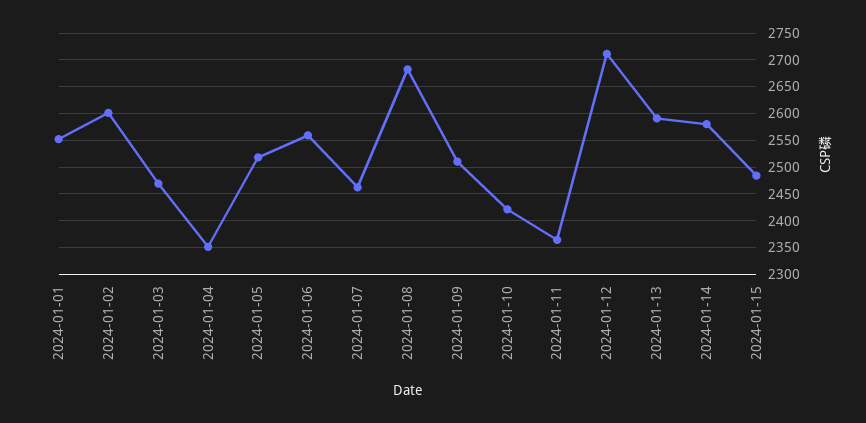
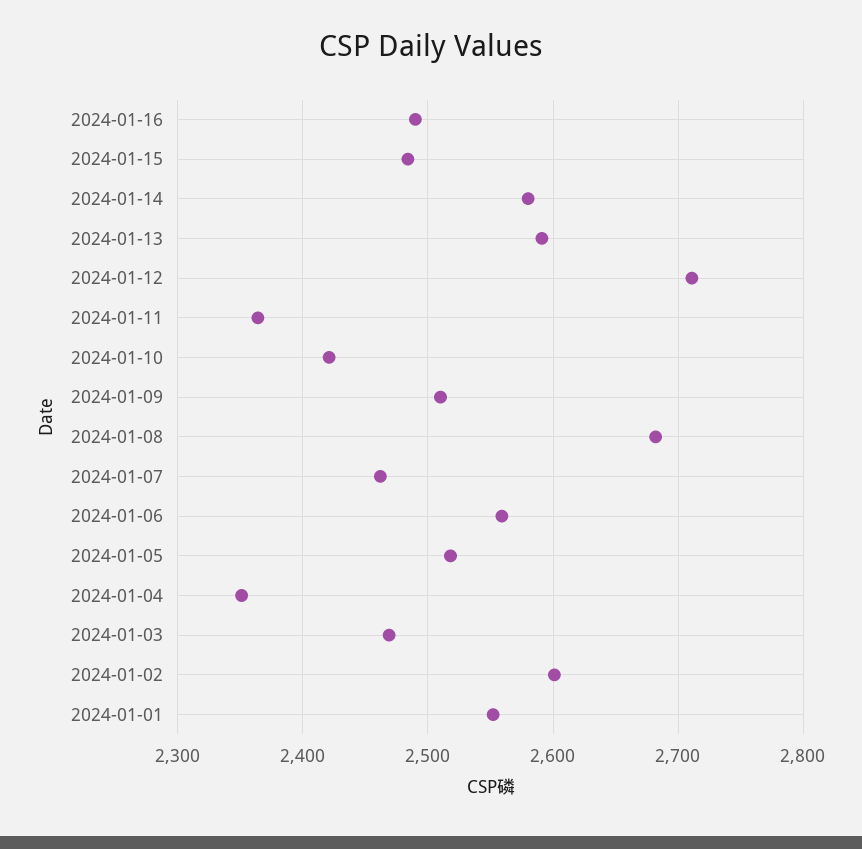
2024-01-16: none -> 2490

